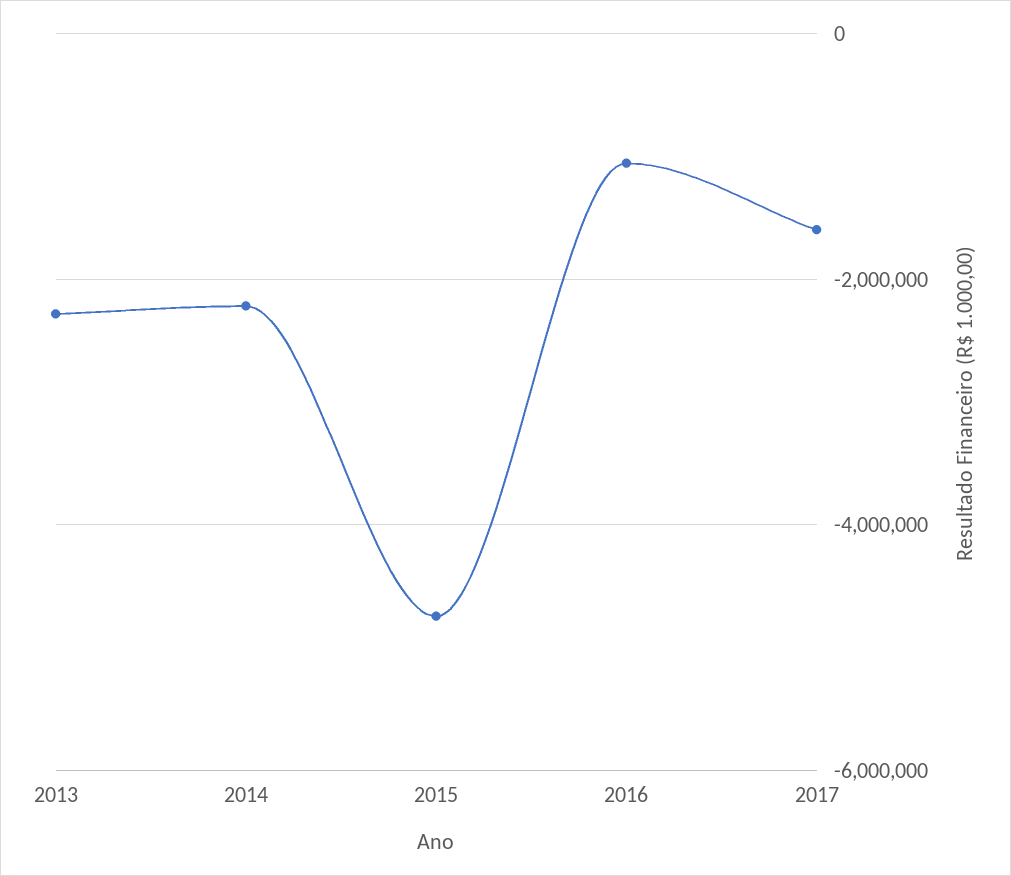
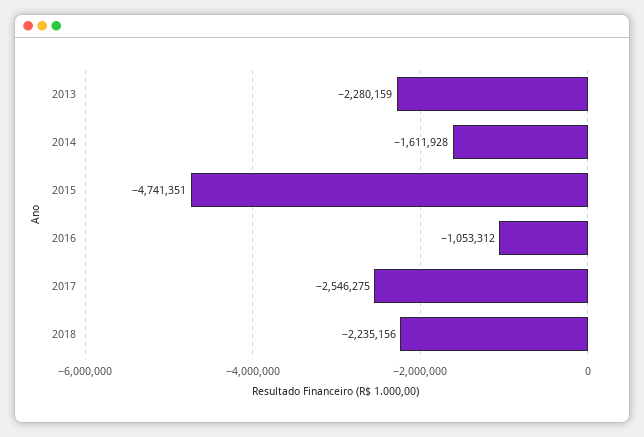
2014: -2200000 -> -1611928
2017: -1600000 -> -2546275
2018: none -> -2235156

